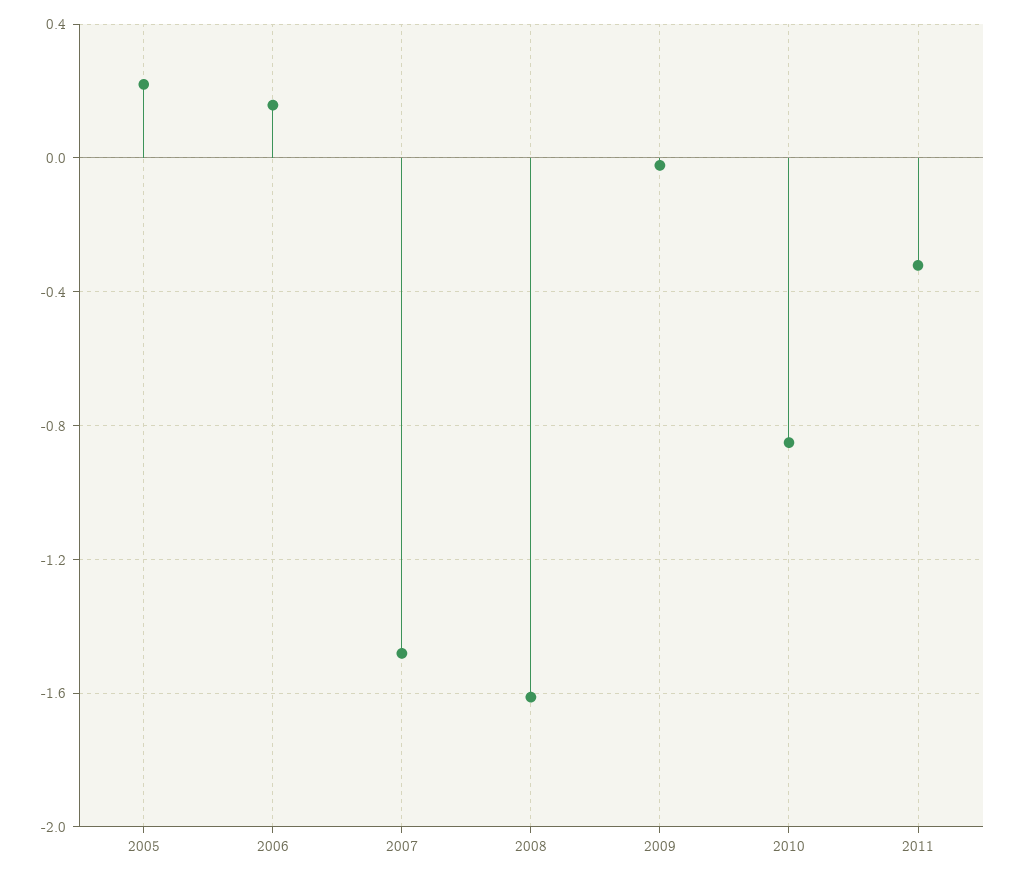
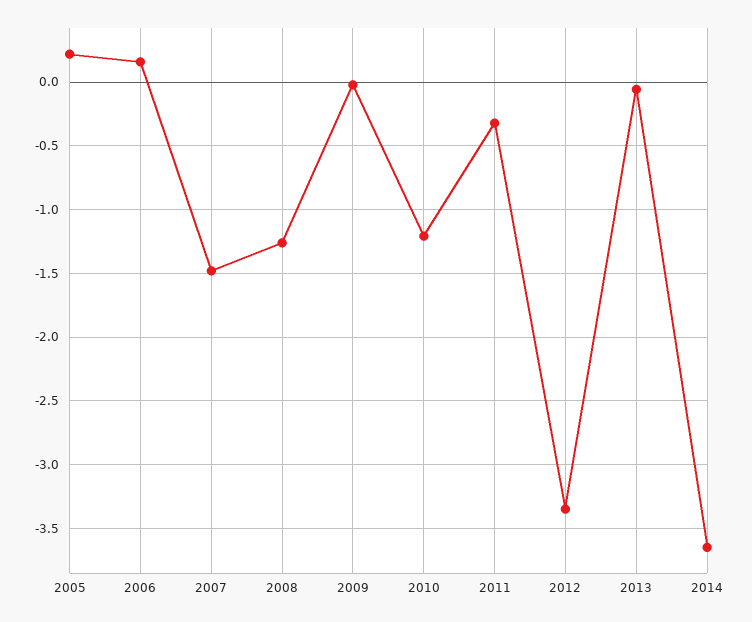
2008: -1.6 -> -1.25
2010: -0.85 -> -1.2
2012: none -> -3.35
2013: none -> -0.05
2014: none -> -3.65

